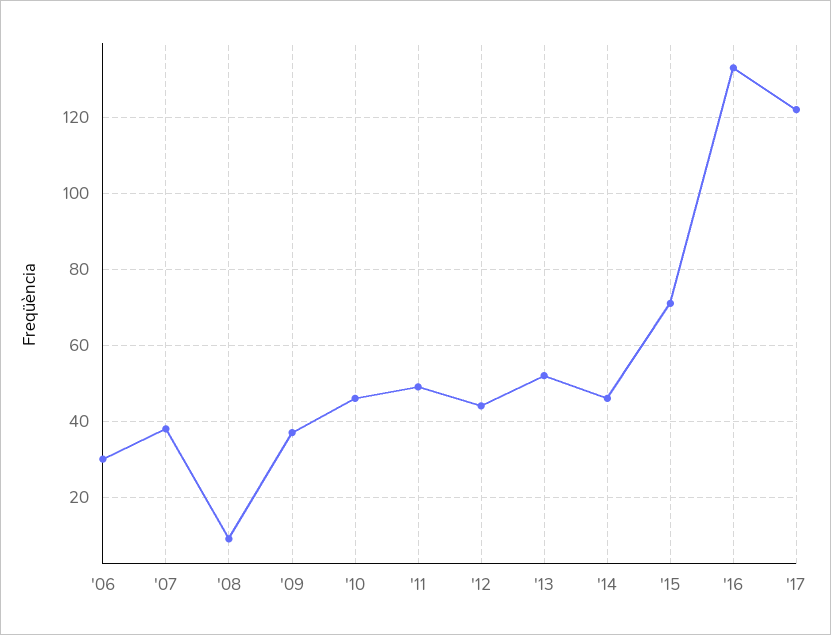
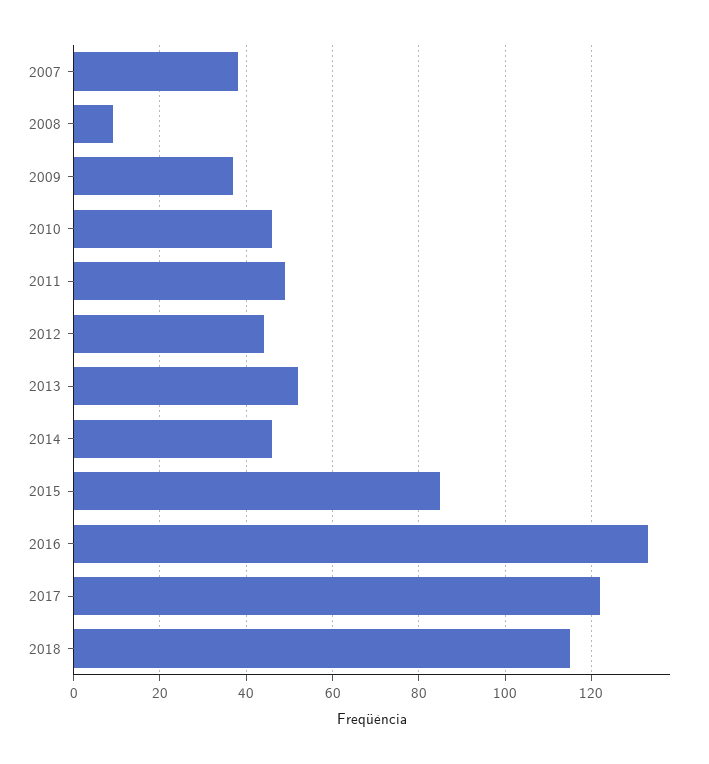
'06: 30 -> none
'15: 70 -> 85
2018: none -> 115

